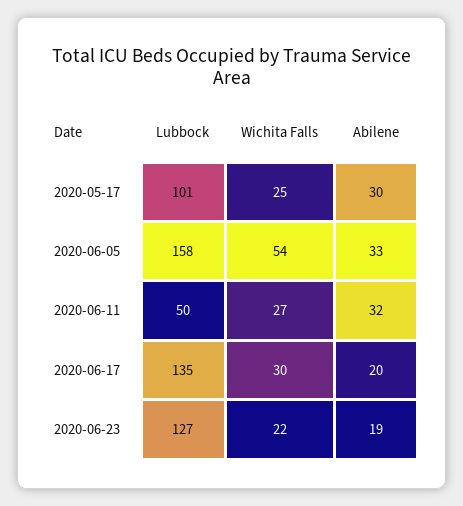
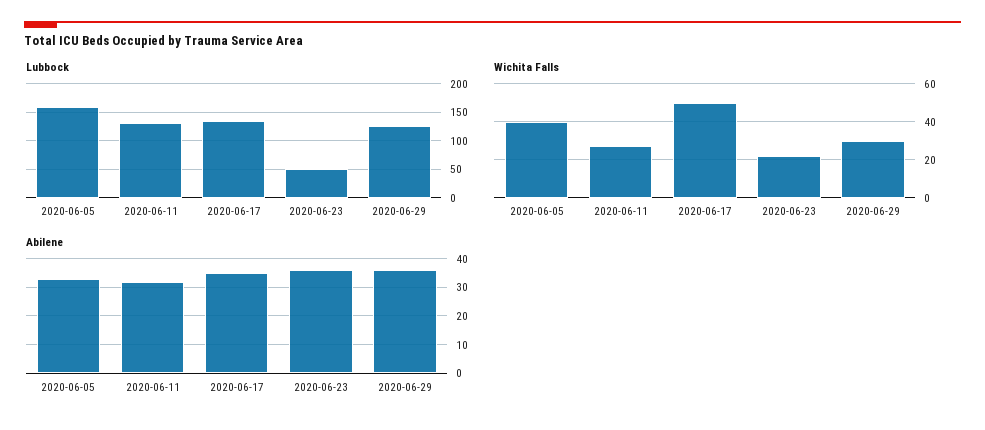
Lubbock, 2020-05-17: 101 -> none
Wichita Falls, 2020-05-17: 25 -> none
Abilene, 2020-05-17: 30 -> none
Wichita Falls, 2020-06-05: 54 -> 40
Lubbock, 2020-06-11: 50 -> 125
Wichita Falls, 2020-06-17: 30 -> 50
Abilene, 2020-06-17: 20 -> 35
Lubbock, 2020-06-23: 127 -> 50
Abilene, 2020-06-23: 19 -> 35
Lubbock, 2020-06-29: none -> 125
Wichita Falls, 2020-06-29: none -> 30
Abilene, 2020-06-29: none -> 35

